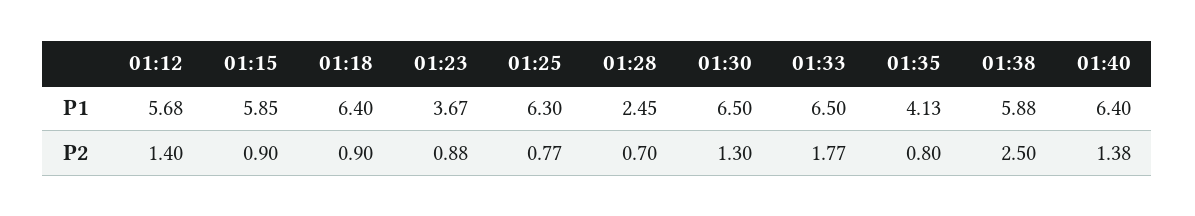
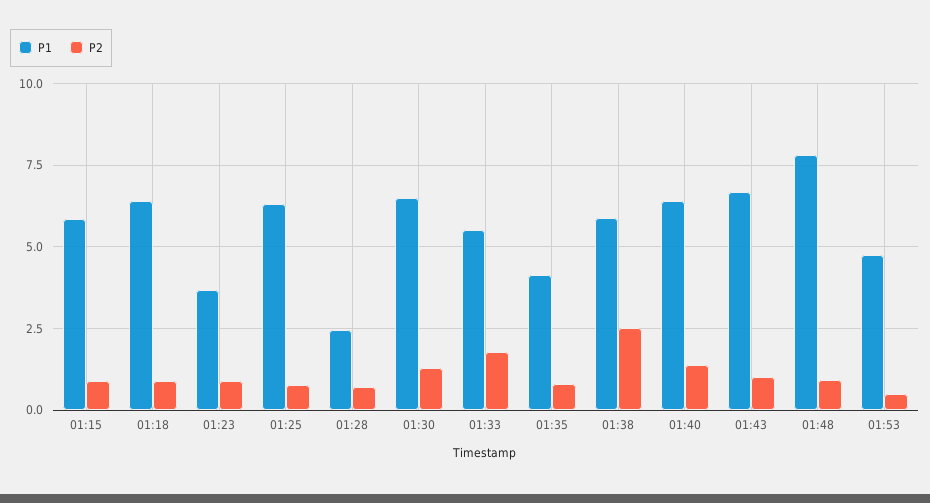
P1, 01:12: 5.68 -> none
P1, 01:33: 6.5 -> 5.5
P2, 01:12: 1.4 -> none
P1, 01:43: none -> 6.75
P2, 01:43: none -> 1
P1, 01:48: none -> 7.75
P2, 01:48: none -> 1
P1, 01:53: none -> 4.75
P2, 01:53: none -> 0.5

